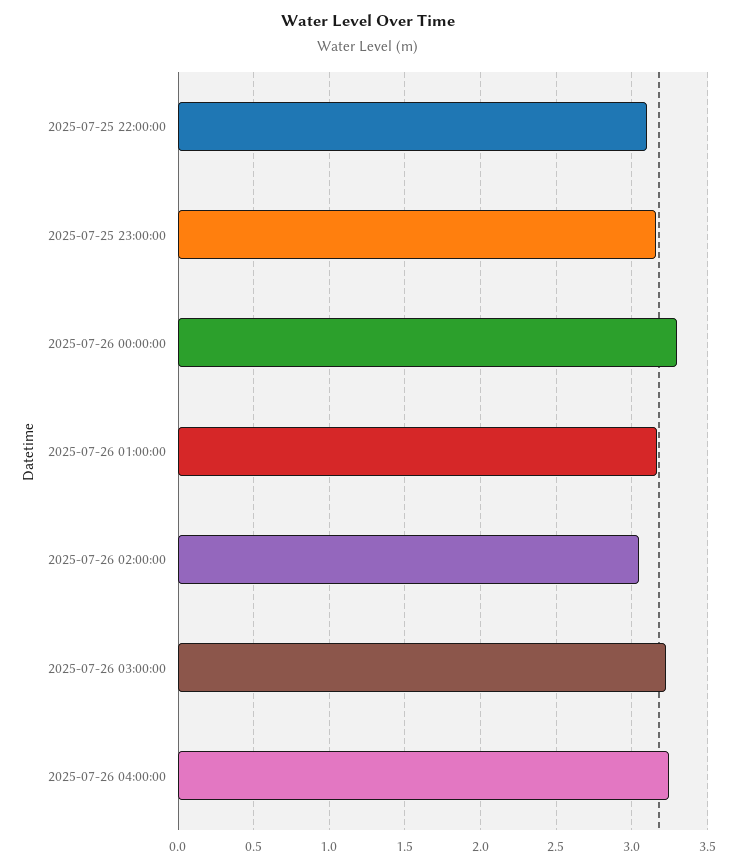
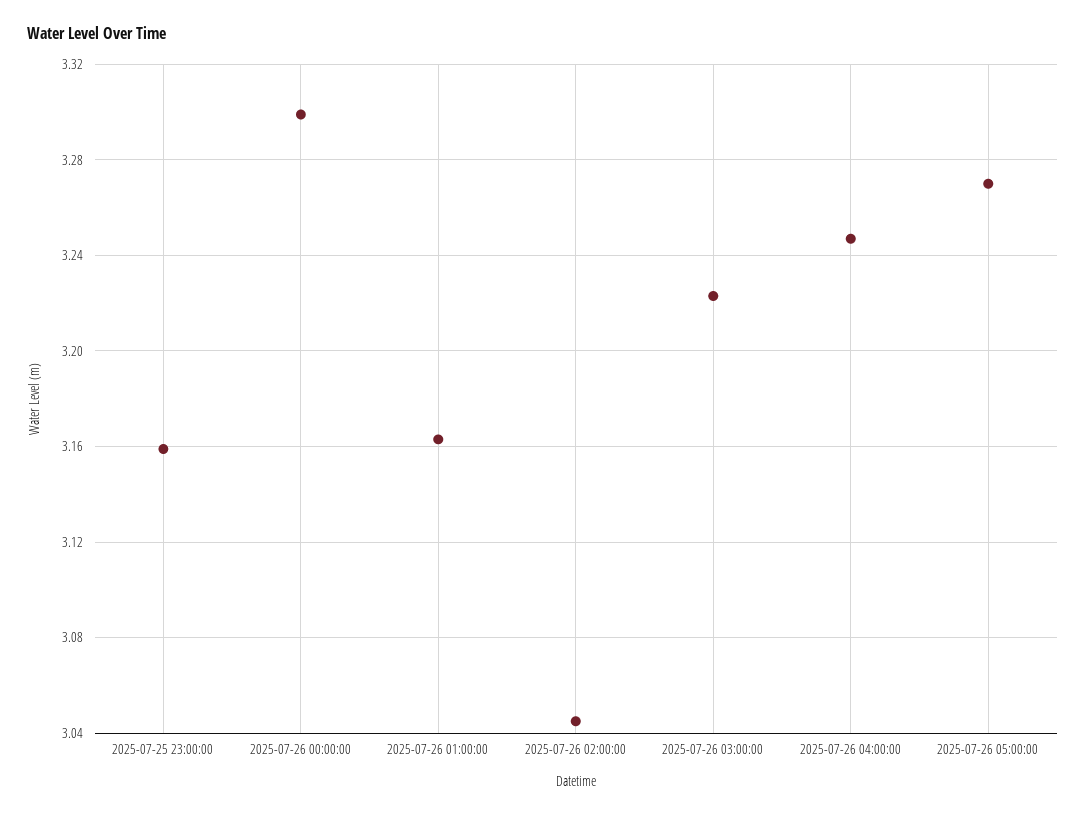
2025-07-25 22:00:00: 3.1 -> none
2025-07-26 05:00:00: none -> 3.27

